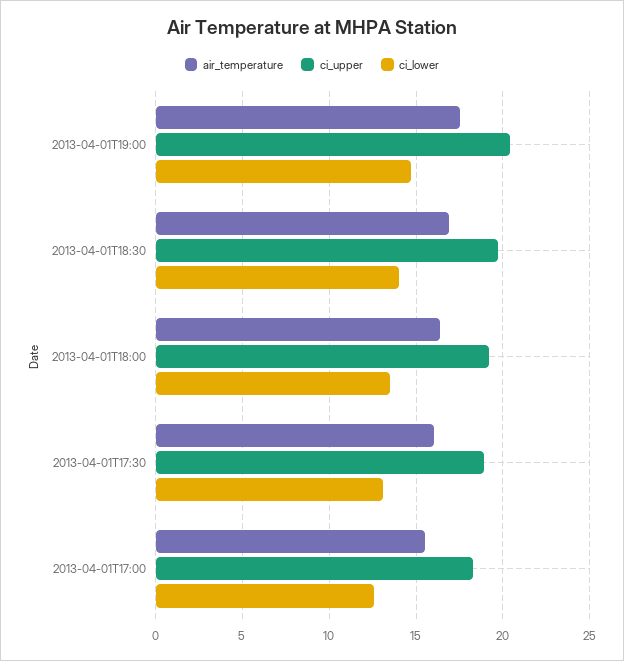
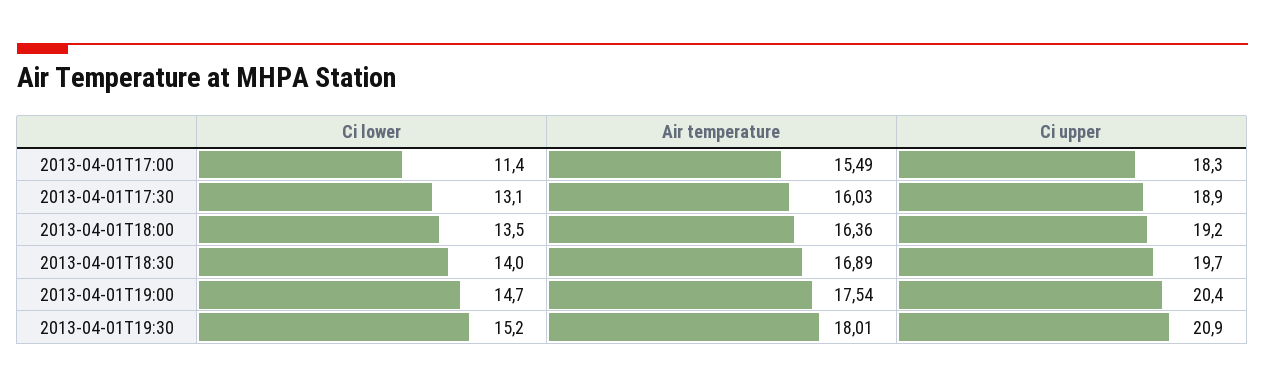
ci_lower, 2013-04-01T17:00: 12.5 -> 11.4
ci_lower, 2013-04-01T19:30: none -> 15.2
air_temperature, 2013-04-01T19:30: none -> 18.01
ci_upper, 2013-04-01T19:30: none -> 20.9

